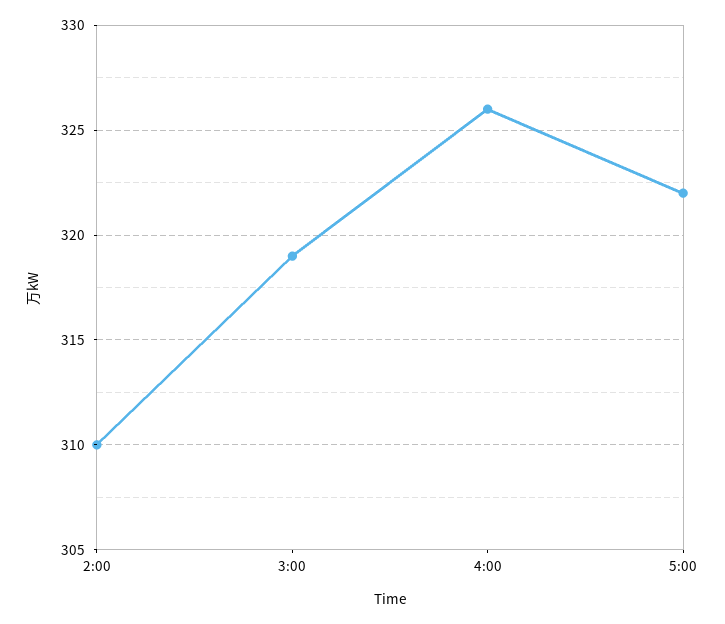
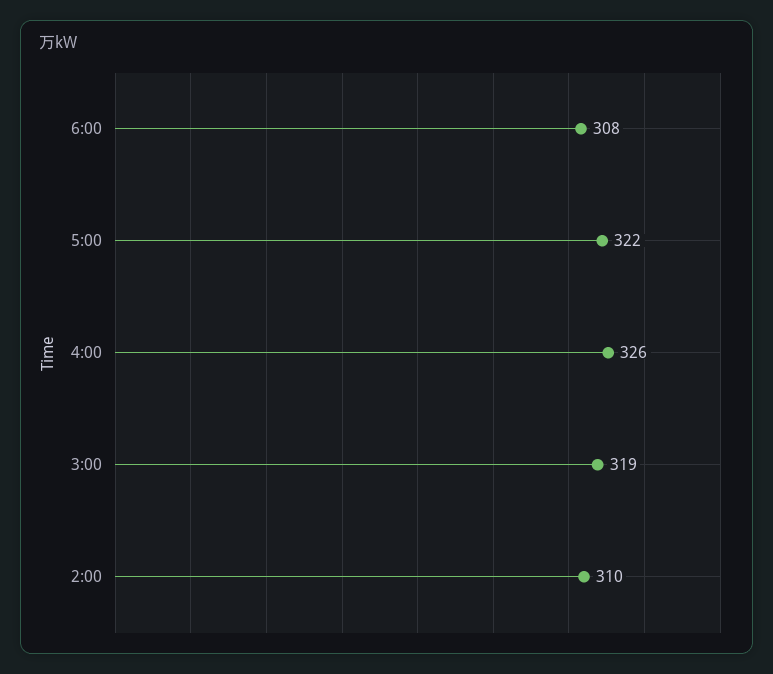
6:00: none -> 308

